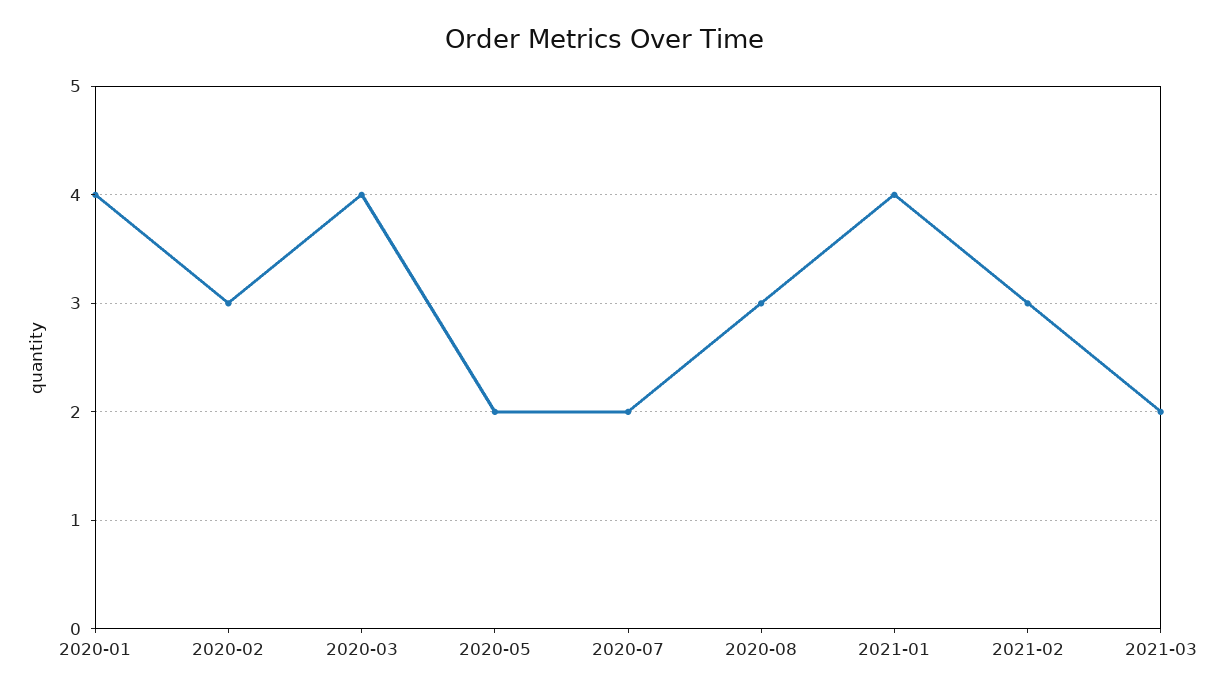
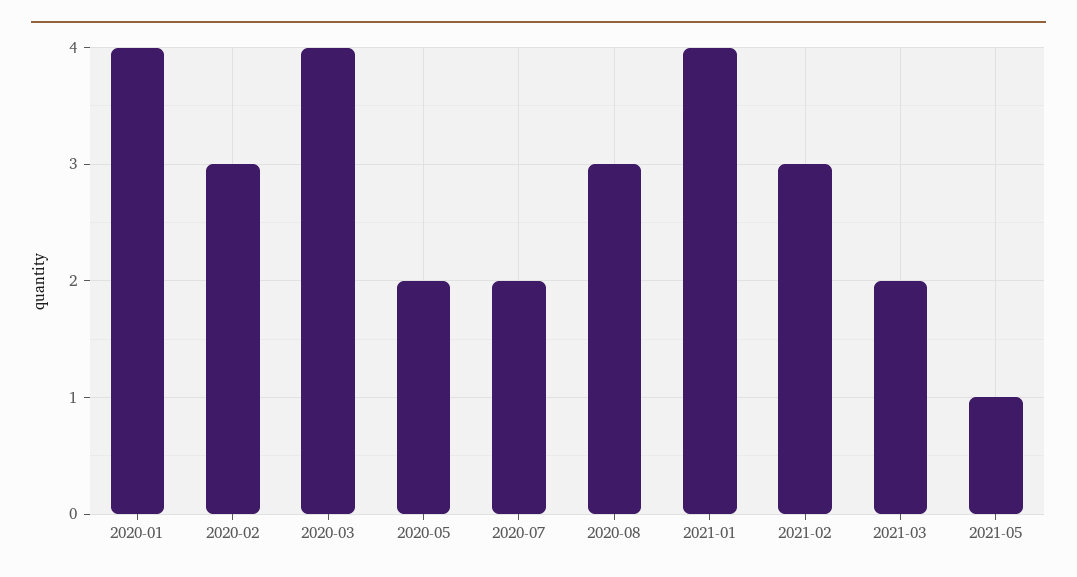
2021-05: none -> 1

